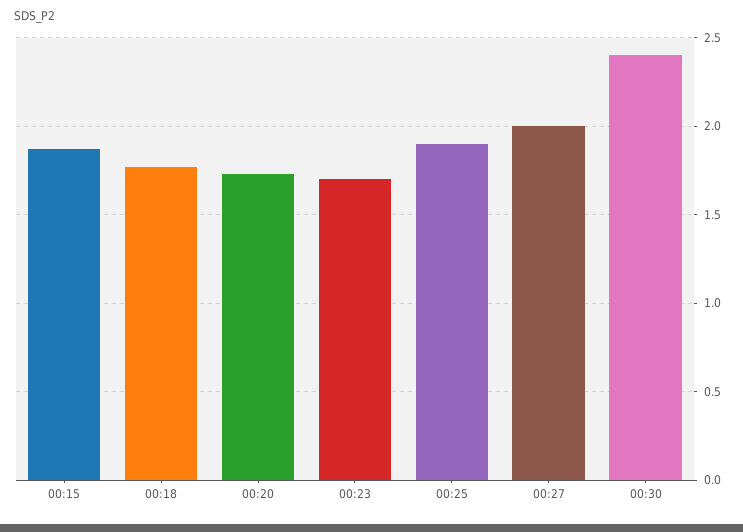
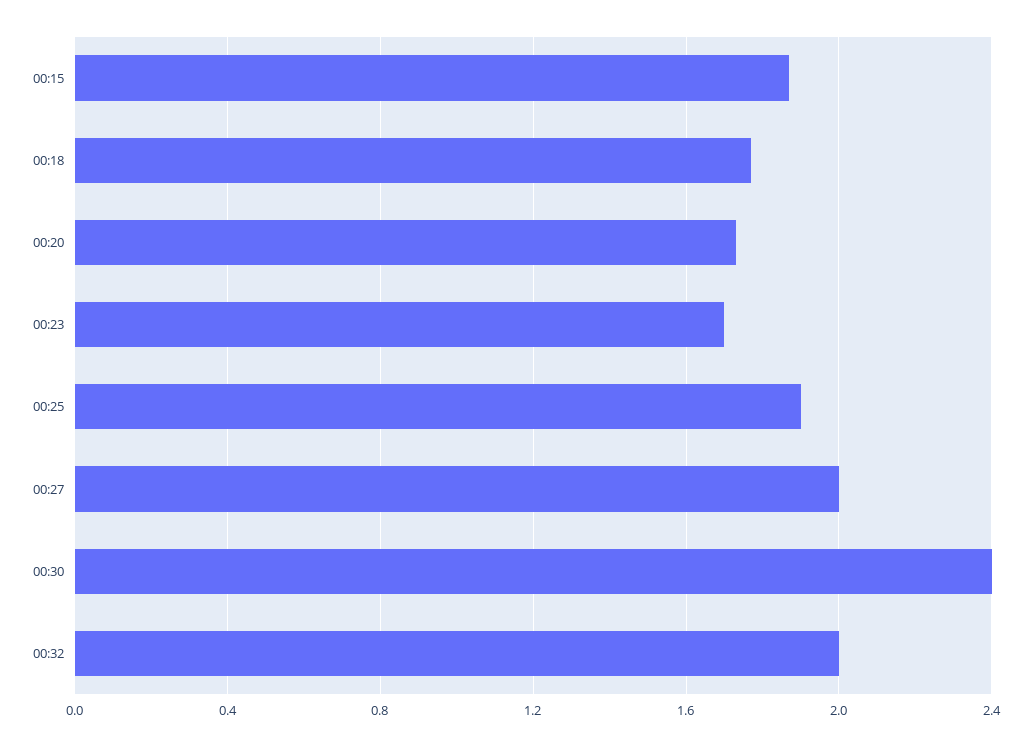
00:32: none -> 2

